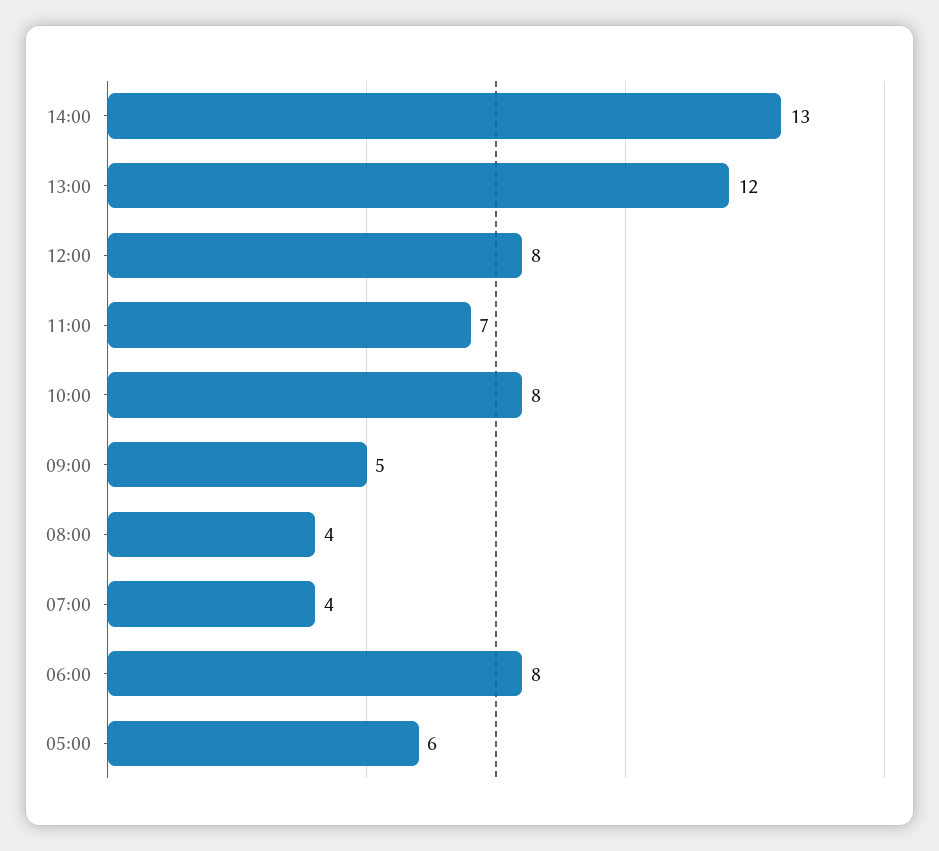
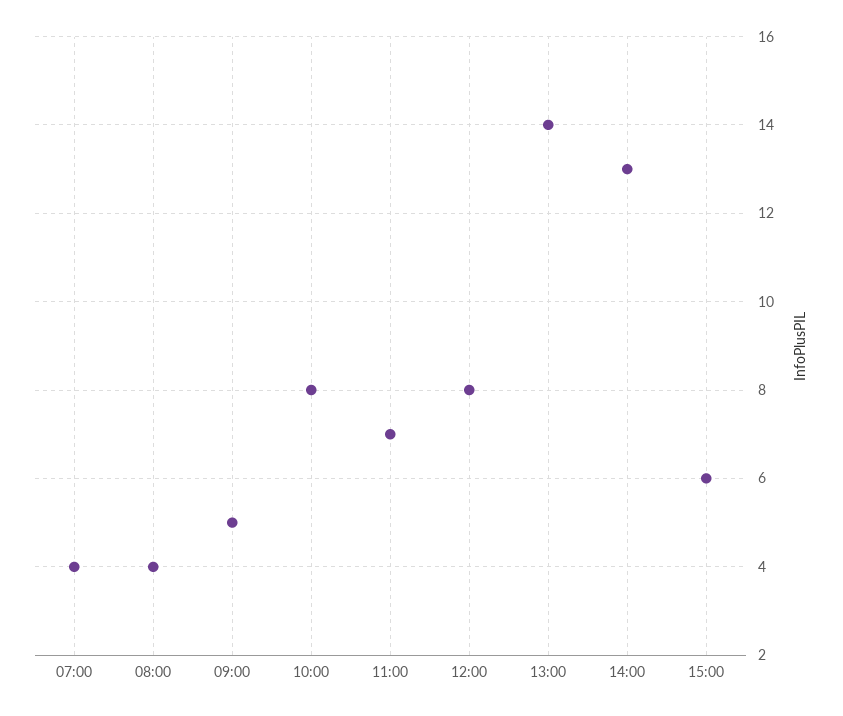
13:00: 12 -> 14
06:00: 8 -> none
05:00: 6 -> none
15:00: none -> 6

